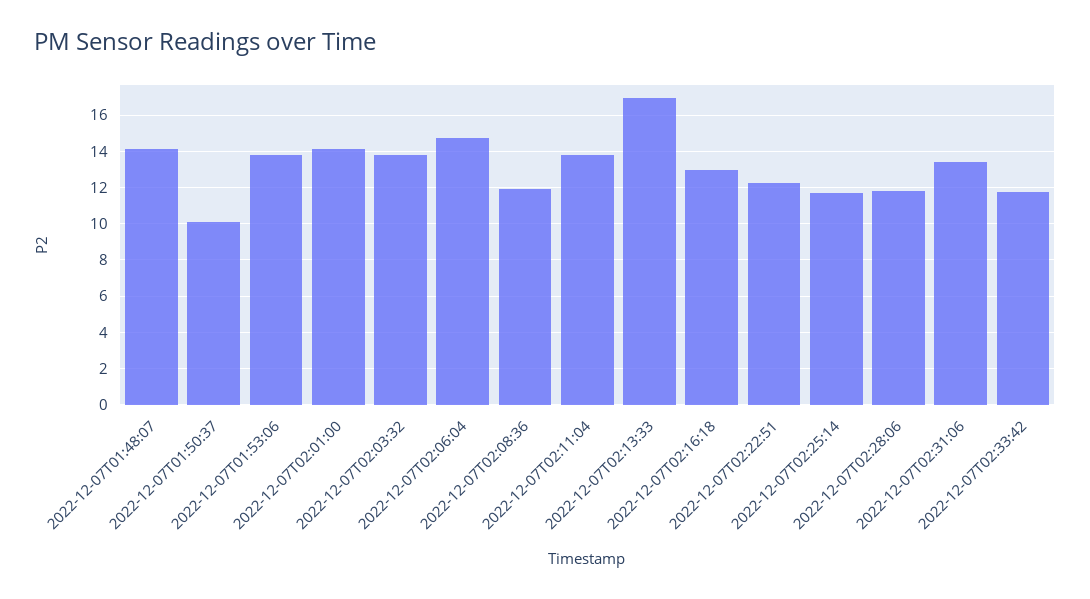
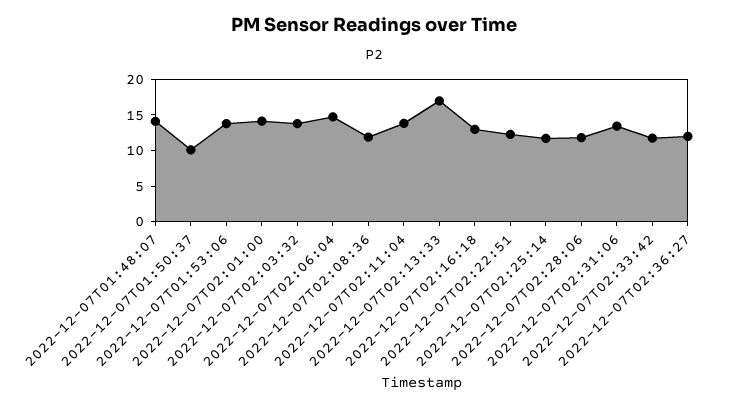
2022-12-07T02:36:27: none -> 12.5

